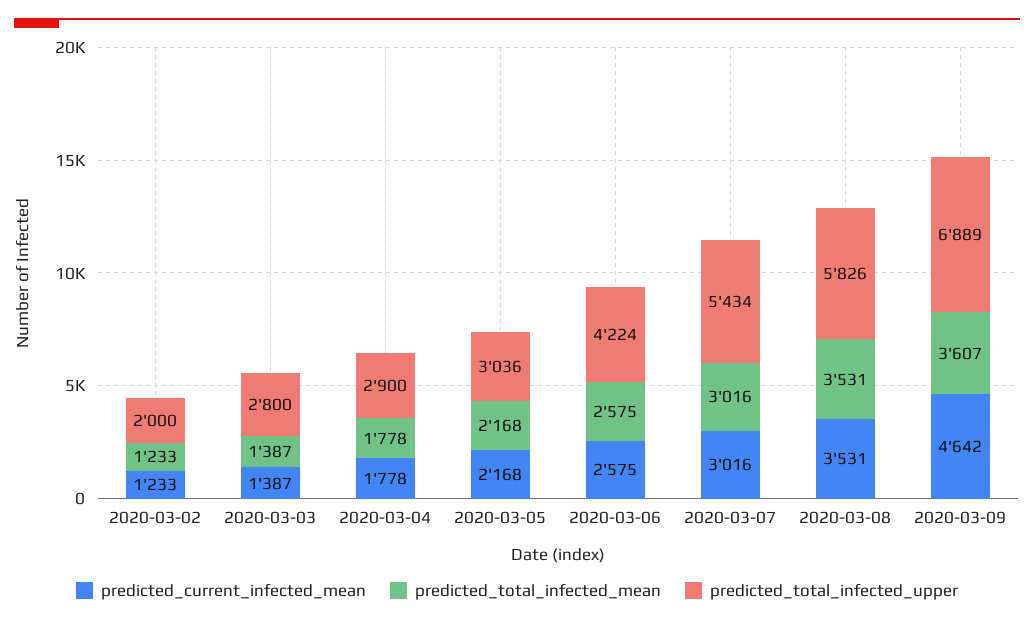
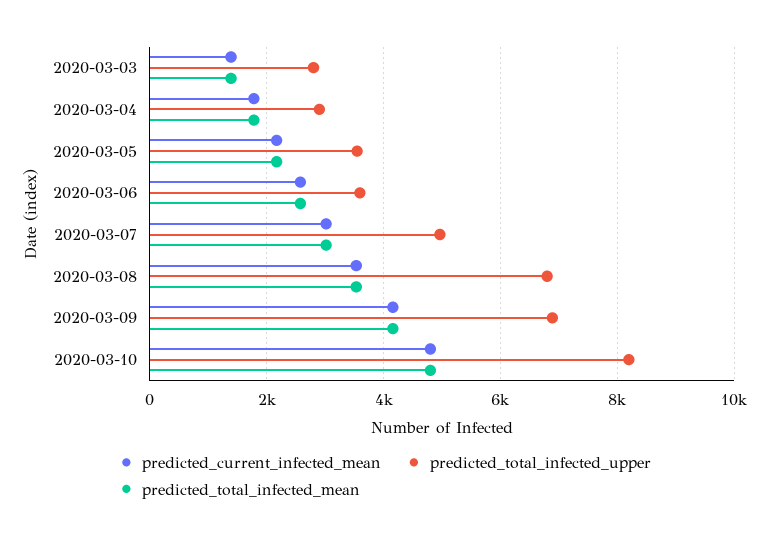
predicted_current_infected_mean, 2020-03-02: 1233 -> none
predicted_total_infected_mean, 2020-03-02: 1233 -> none
predicted_total_infected_upper, 2020-03-02: 2000 -> none
predicted_total_infected_upper, 2020-03-05: 3036 -> 3600
predicted_total_infected_upper, 2020-03-06: 4224 -> 3600
predicted_total_infected_upper, 2020-03-07: 5434 -> 5000
predicted_total_infected_upper, 2020-03-08: 5826 -> 6800
predicted_current_infected_mean, 2020-03-09: 4642 -> 4200
predicted_total_infected_mean, 2020-03-09: 3607 -> 4200
predicted_current_infected_mean, 2020-03-10: none -> 4800
predicted_total_infected_upper, 2020-03-10: none -> 8200
predicted_total_infected_mean, 2020-03-10: none -> 4800

